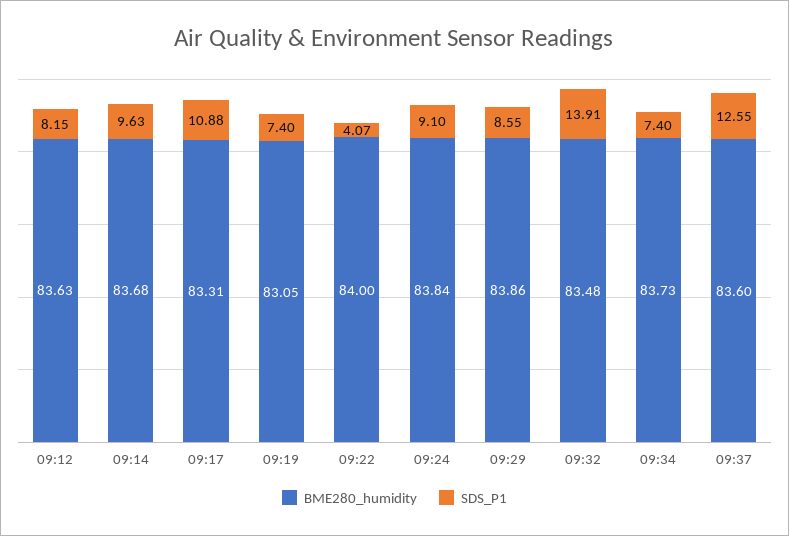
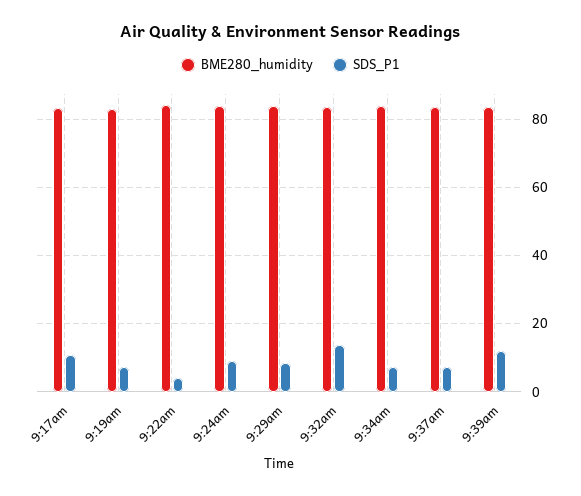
BME280_humidity, 09:12: 83.63 -> none
SDS_P1, 09:12: 8.15 -> none
BME280_humidity, 09:14: 83.68 -> none
SDS_P1, 09:14: 9.63 -> none
SDS_P1, 09:37: 12.55 -> 8
BME280_humidity, 9:39am: none -> 84
SDS_P1, 9:39am: none -> 12

